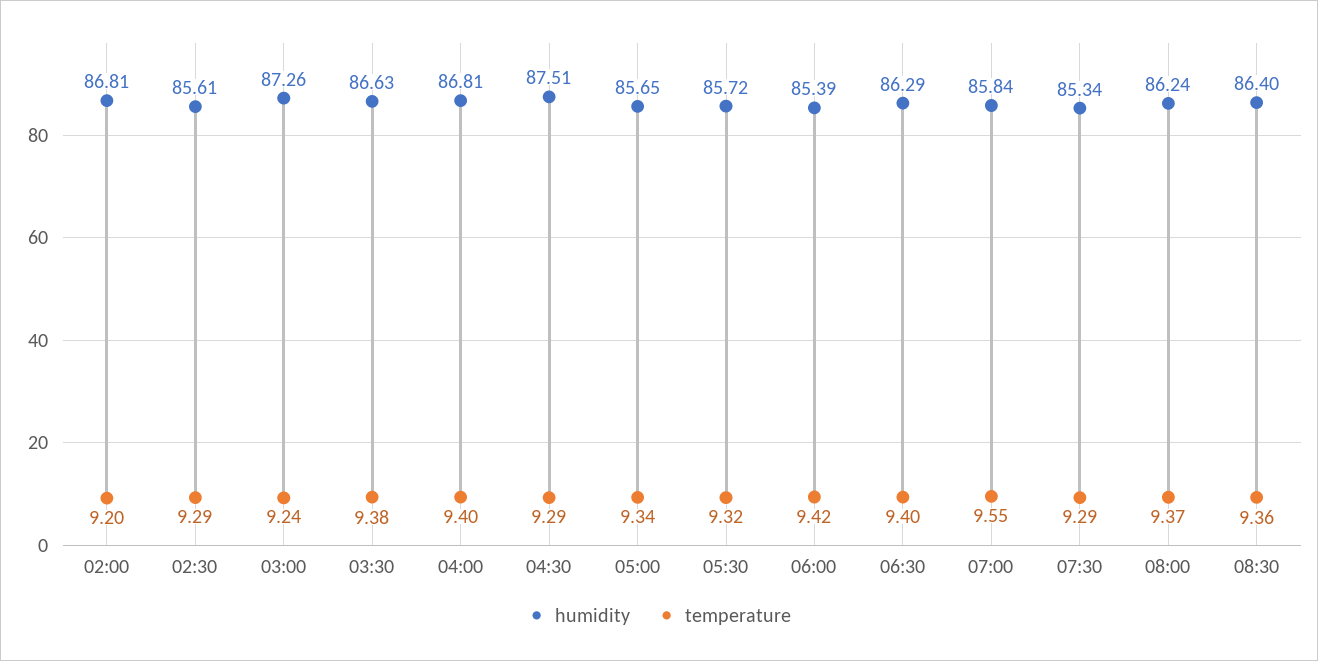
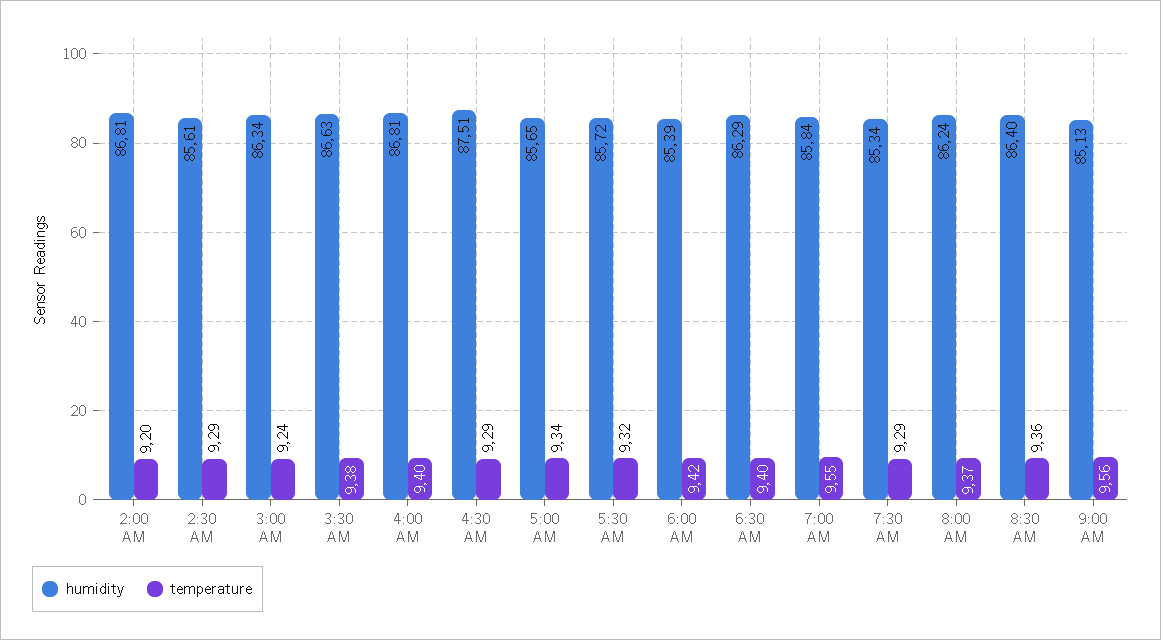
humidity, 03:00: 87.26 -> 86.34
humidity, 9:00 AM: none -> 85.13
temperature, 9:00 AM: none -> 9.56

